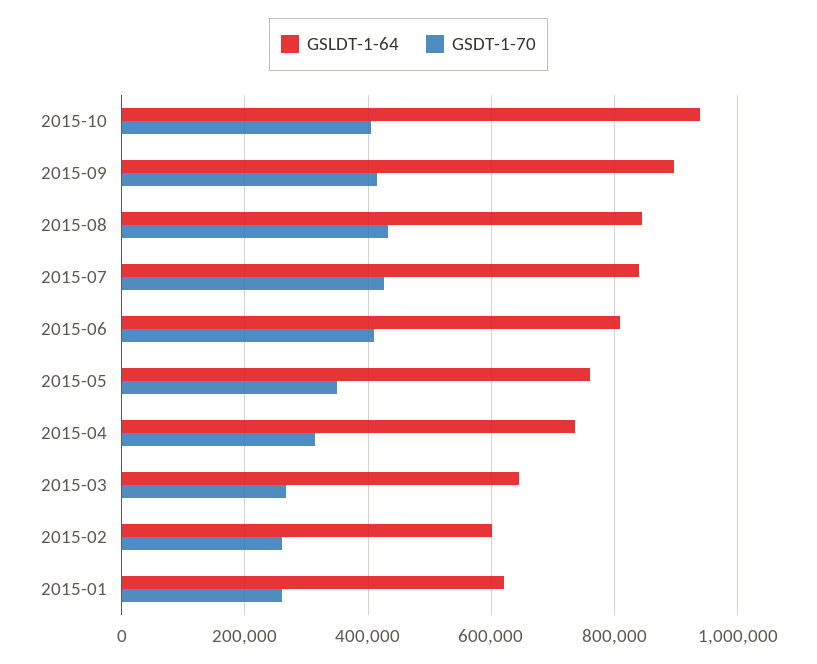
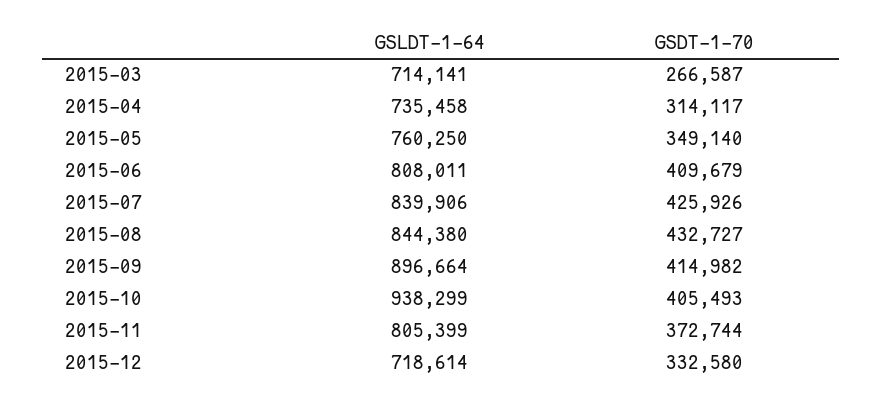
GSLDT-1-64, 2015-03: 640000 -> 714141
GSLDT-1-64, 2015-02: 600000 -> none
GSDT-1-70, 2015-02: 260000 -> none
GSLDT-1-64, 2015-01: 620000 -> none
GSDT-1-70, 2015-01: 260000 -> none
GSLDT-1-64, 2015-11: none -> 805399
GSDT-1-70, 2015-11: none -> 372744
GSLDT-1-64, 2015-12: none -> 718614
GSDT-1-70, 2015-12: none -> 332580

